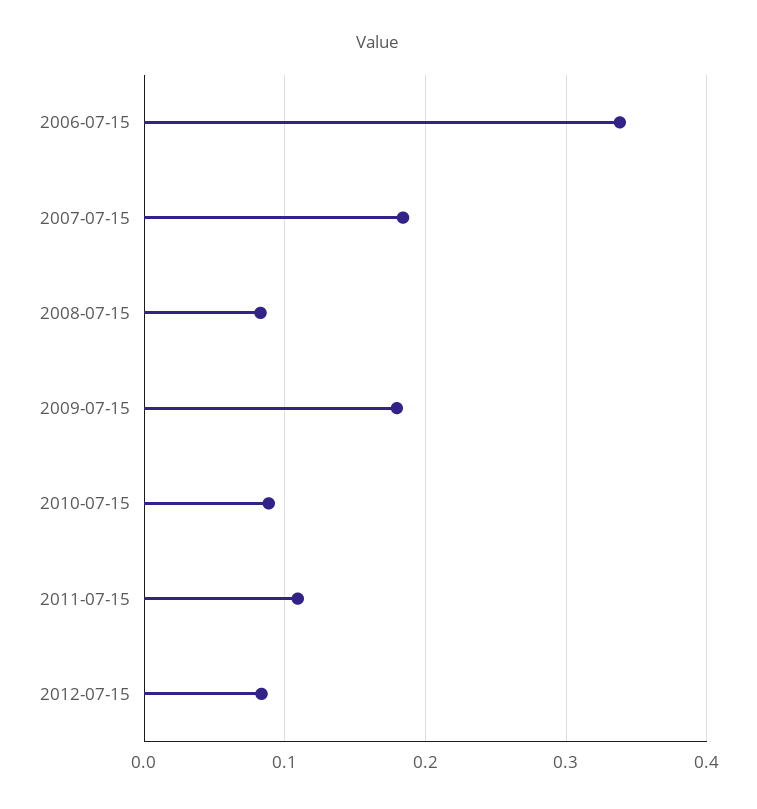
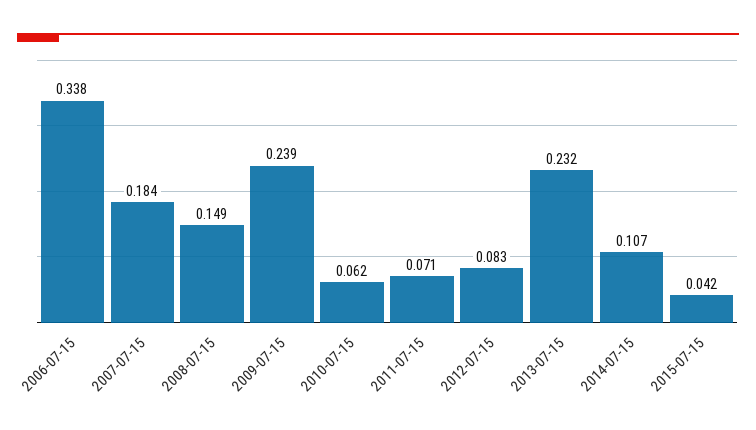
2008-07-15: 0.08 -> 0.149
2009-07-15: 0.18 -> 0.239
2010-07-15: 0.09 -> 0.062
2011-07-15: 0.11 -> 0.071
2013-07-15: none -> 0.232
2014-07-15: none -> 0.107
2015-07-15: none -> 0.042

